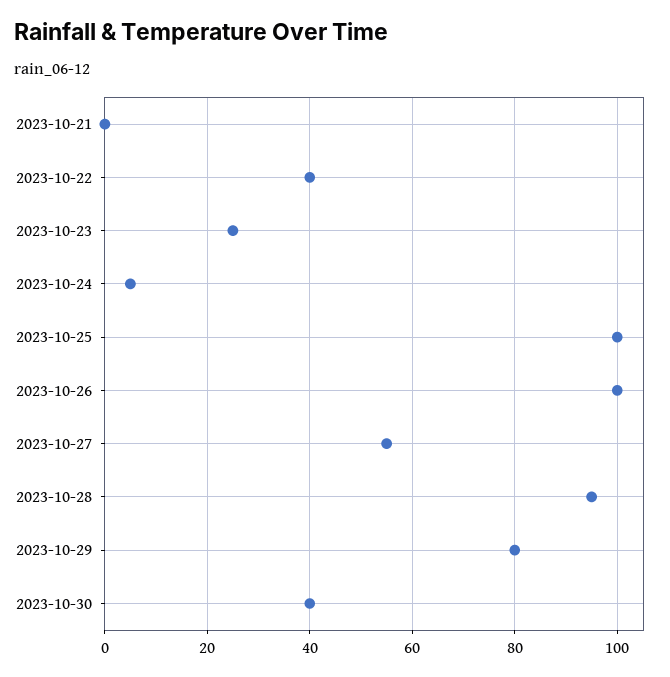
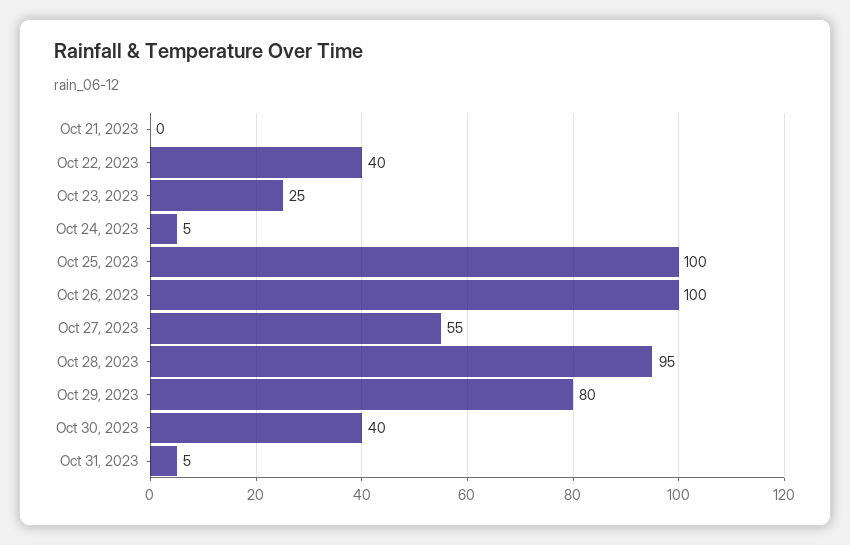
Oct 31, 2023: none -> 5

